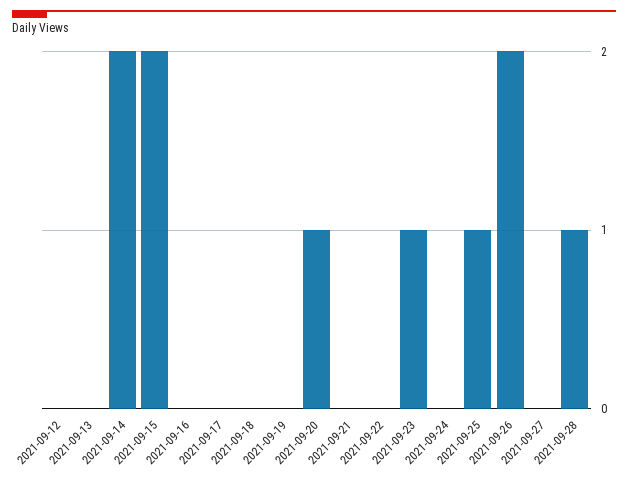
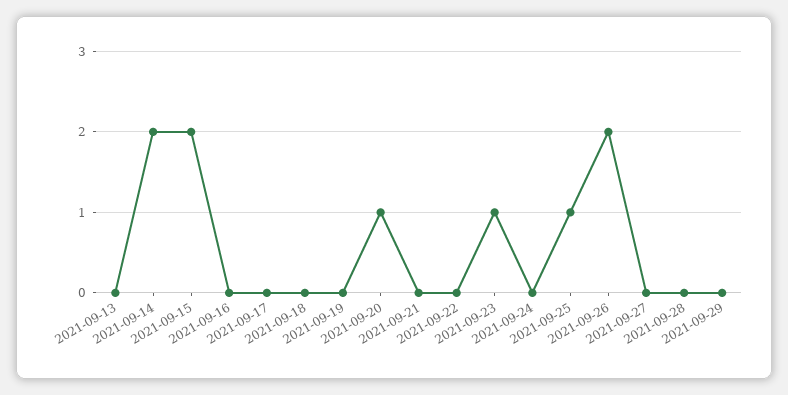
2021-09-12: 0 -> none
2021-09-28: 1 -> 0
2021-09-29: none -> 0

